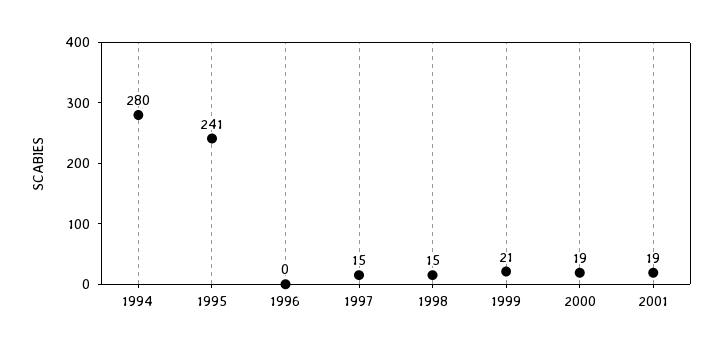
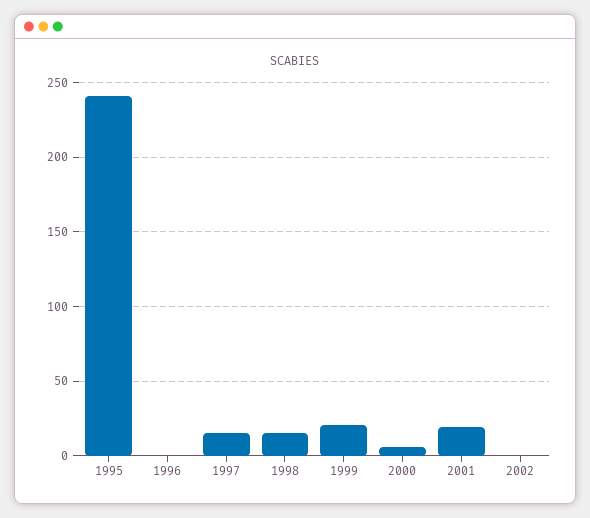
1994: 280 -> none
2000: 19 -> 5
2002: none -> 0

